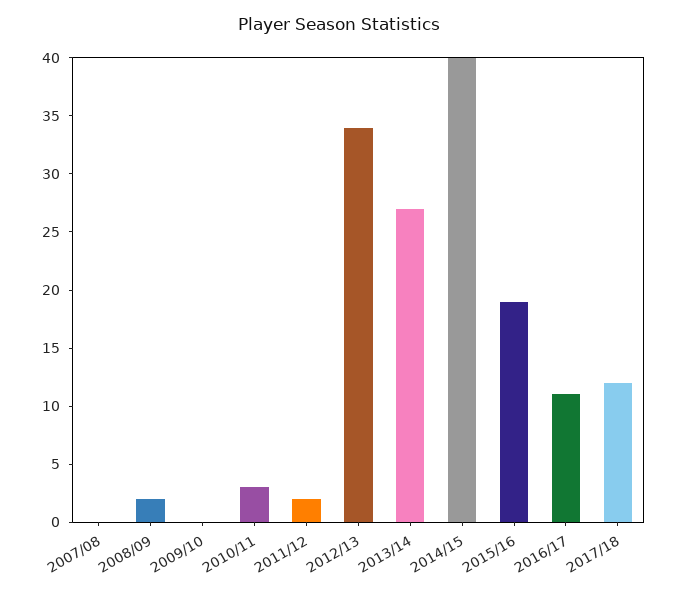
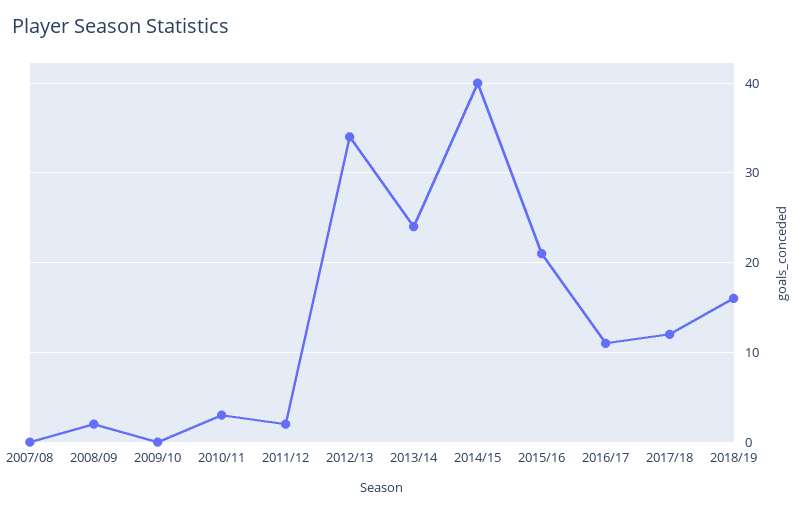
2013/14: 27 -> 24
2015/16: 19 -> 21
2018/19: none -> 16

